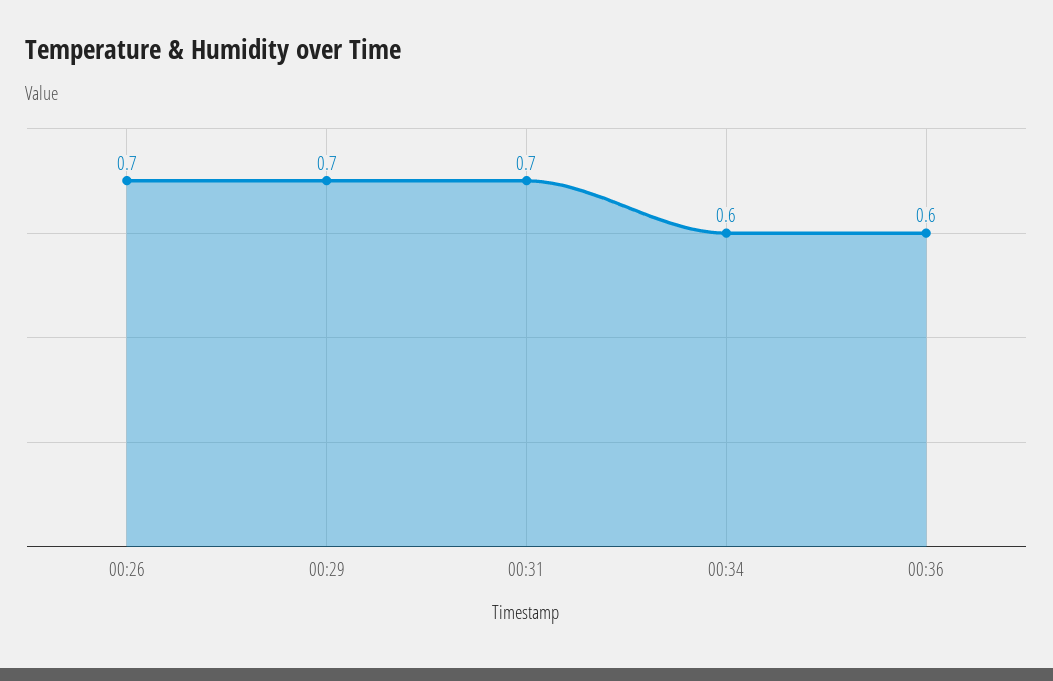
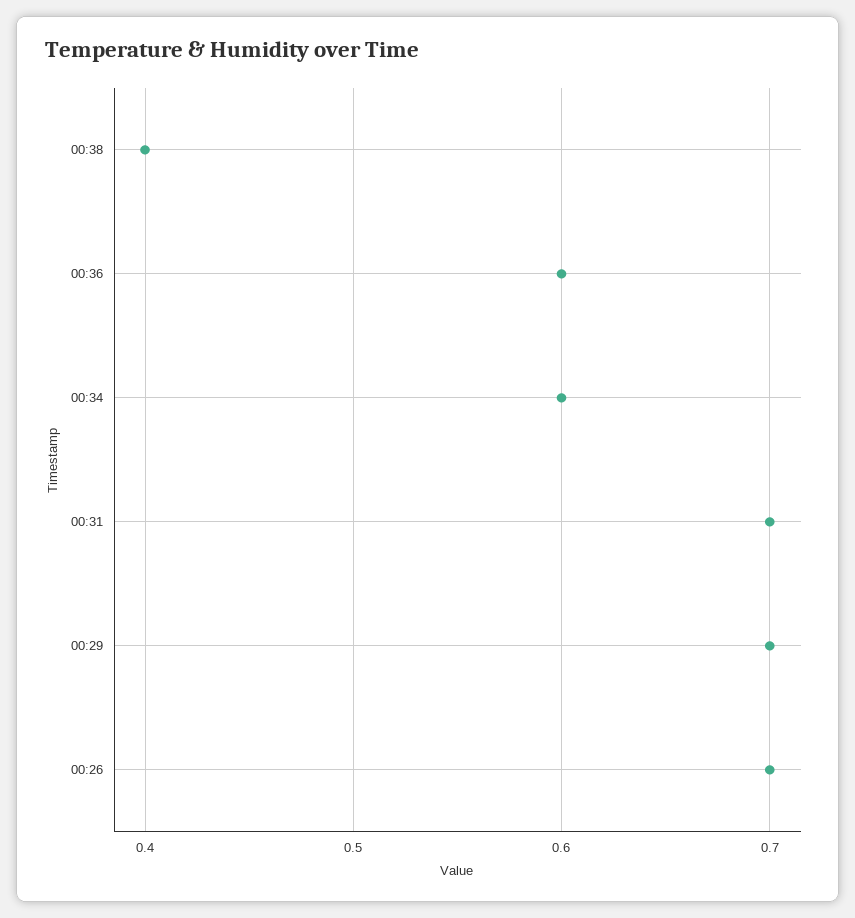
00:38: none -> 0.4

